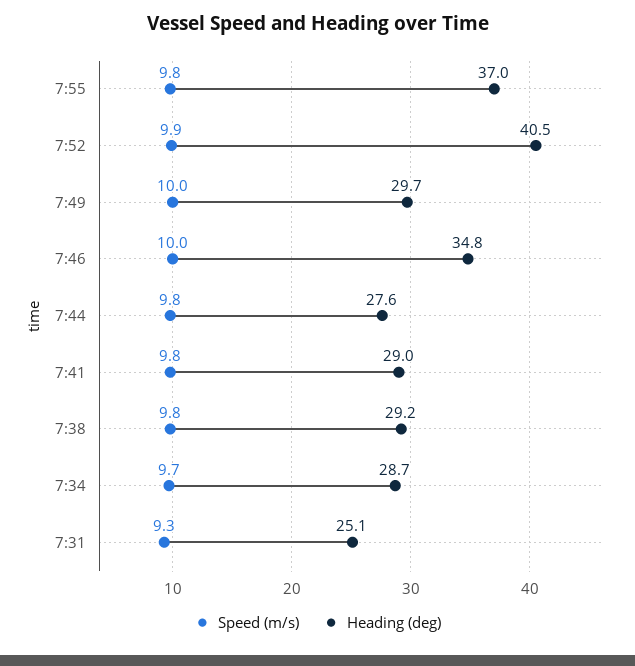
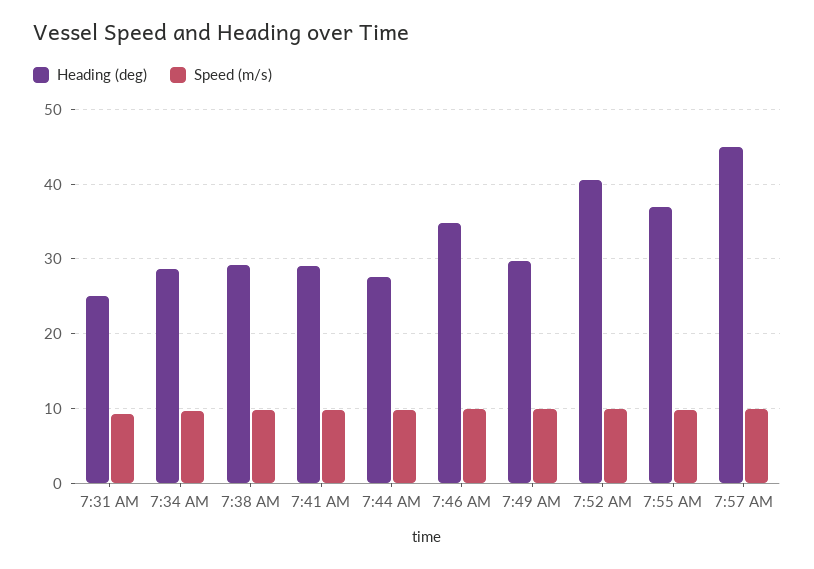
Heading (deg), 7:57 AM: none -> 45
Speed (m/s), 7:57 AM: none -> 10

